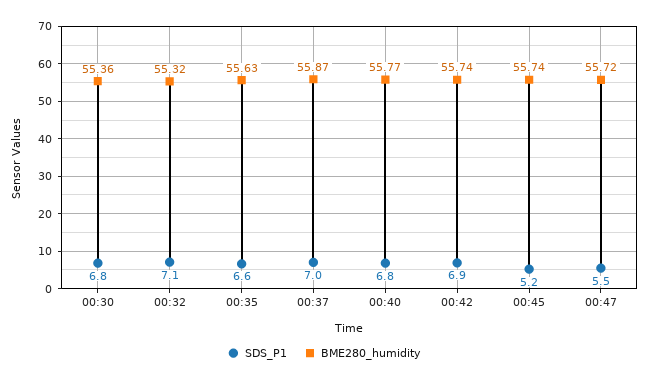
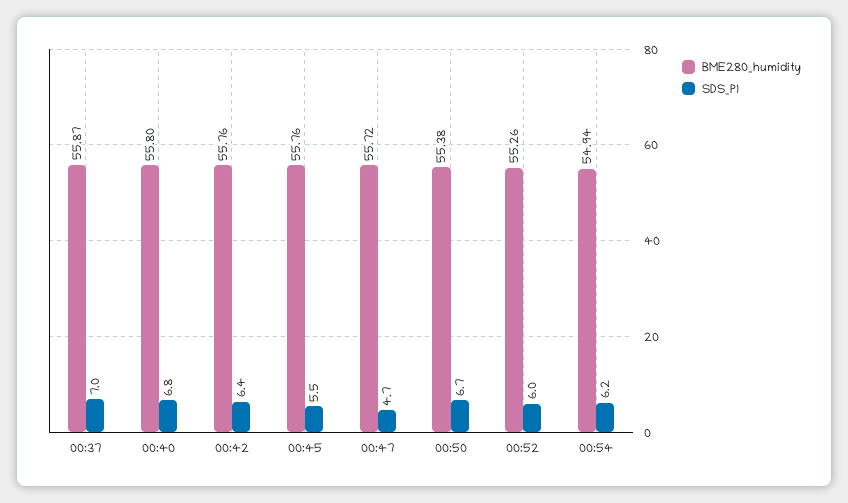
SDS_P1, 00:30: 6.8 -> none
BME280_humidity, 00:30: 55.36 -> none
SDS_P1, 00:32: 7.1 -> none
BME280_humidity, 00:32: 55.32 -> none
SDS_P1, 00:35: 6.6 -> none
BME280_humidity, 00:35: 55.63 -> none
BME280_humidity, 00:40: 55.77 -> 55.8
SDS_P1, 00:42: 6.9 -> 6.4
BME280_humidity, 00:42: 55.74 -> 55.76
SDS_P1, 00:45: 5.2 -> 5.5
BME280_humidity, 00:45: 55.74 -> 55.76
SDS_P1, 00:47: 5.5 -> 4.7
BME280_humidity, 00:50: none -> 55.38
SDS_P1, 00:50: none -> 6.7
BME280_humidity, 00:52: none -> 55.26
SDS_P1, 00:52: none -> 6
BME280_humidity, 00:54: none -> 54.94
SDS_P1, 00:54: none -> 6.2

